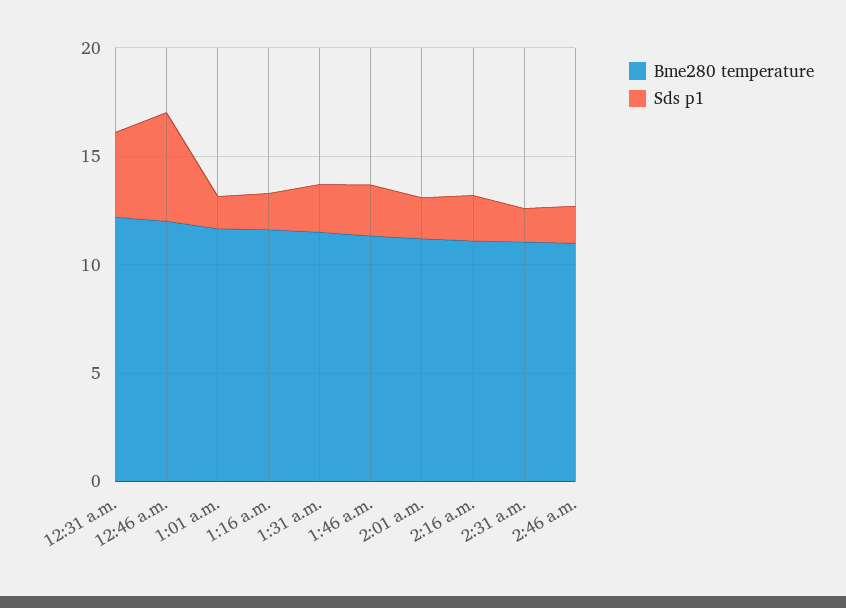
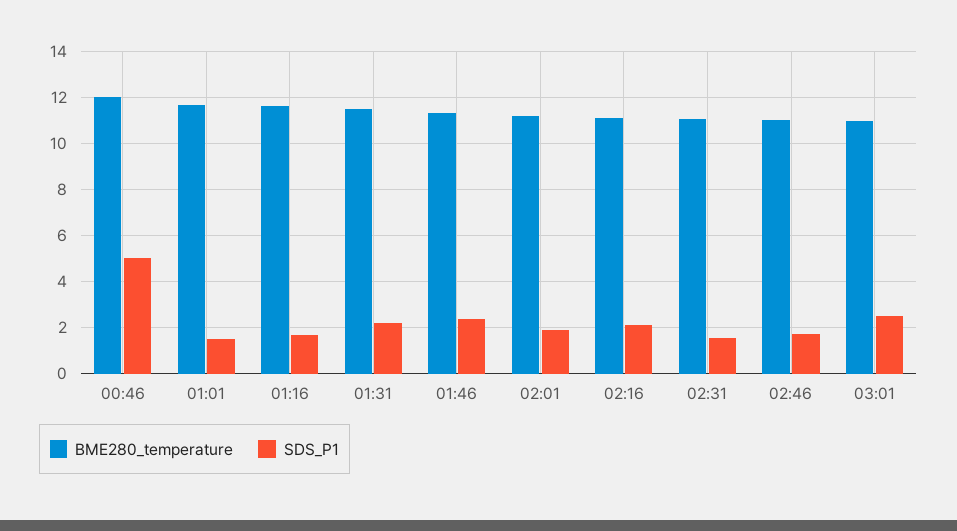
Bme280 temperature, 12:31 a.m.: 12 -> none
Sds p1, 12:31 a.m.: 4 -> none
Bme280 temperature, 03:01: none -> 11
Sds p1, 03:01: none -> 2.5

